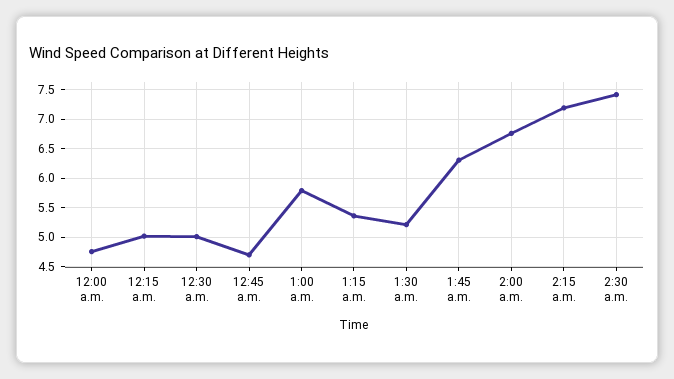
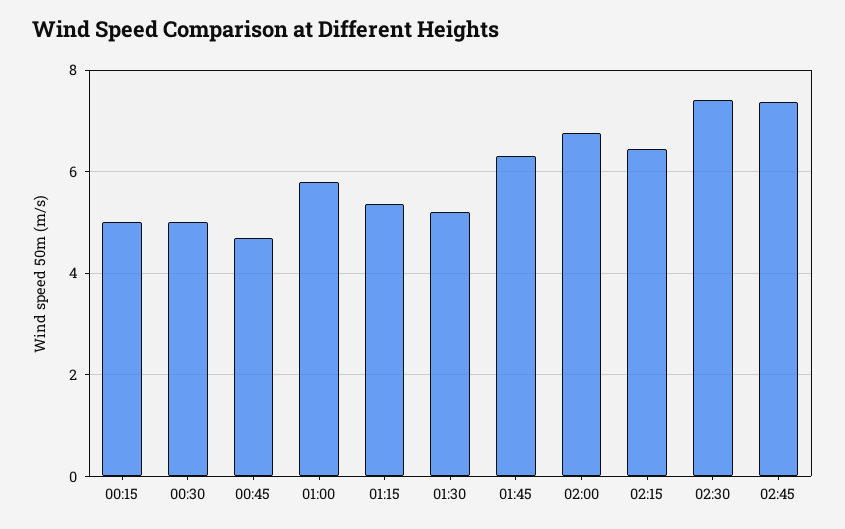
12:00 a.m.: 4.75 -> none
2:15 a.m.: 7.25 -> 6.4
02:45: none -> 7.4

